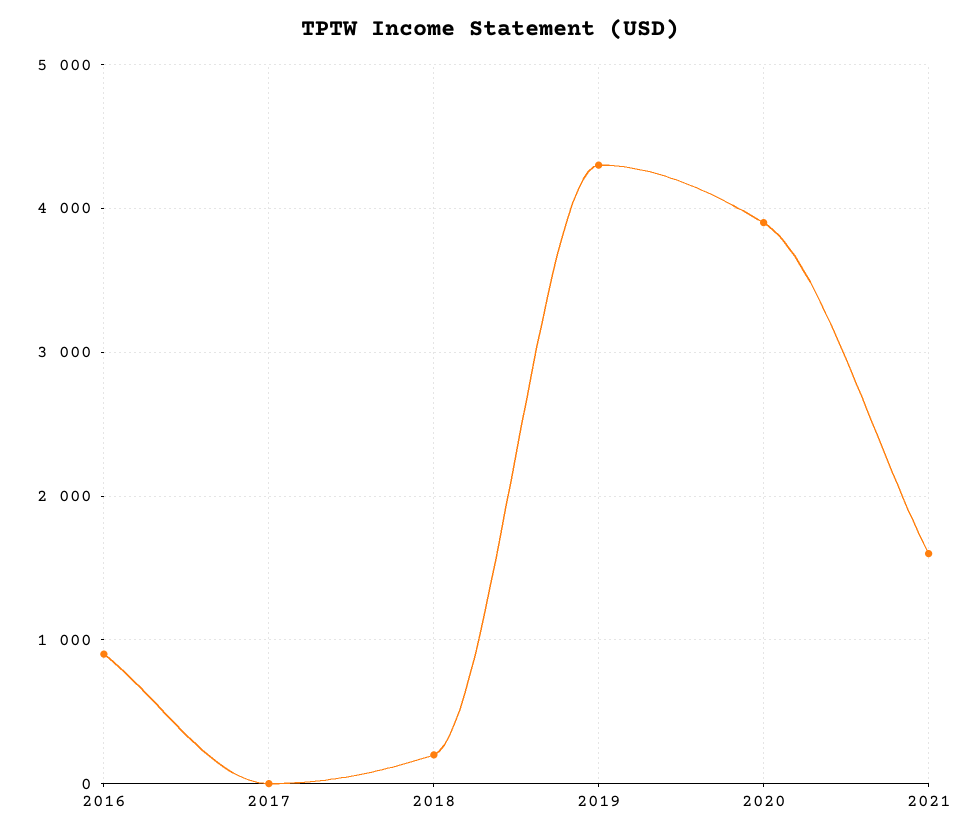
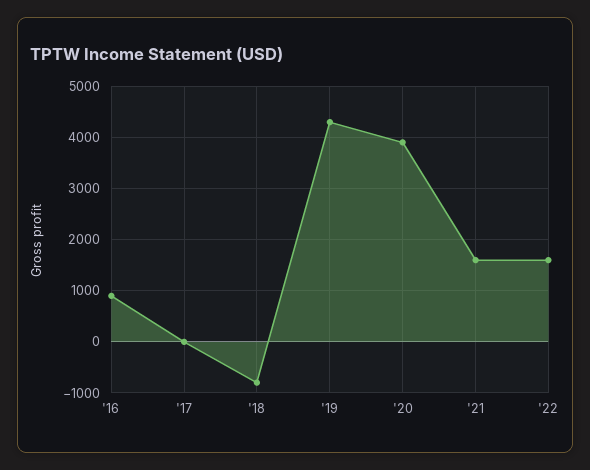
2018: 200 -> -800
'22: none -> 1600

